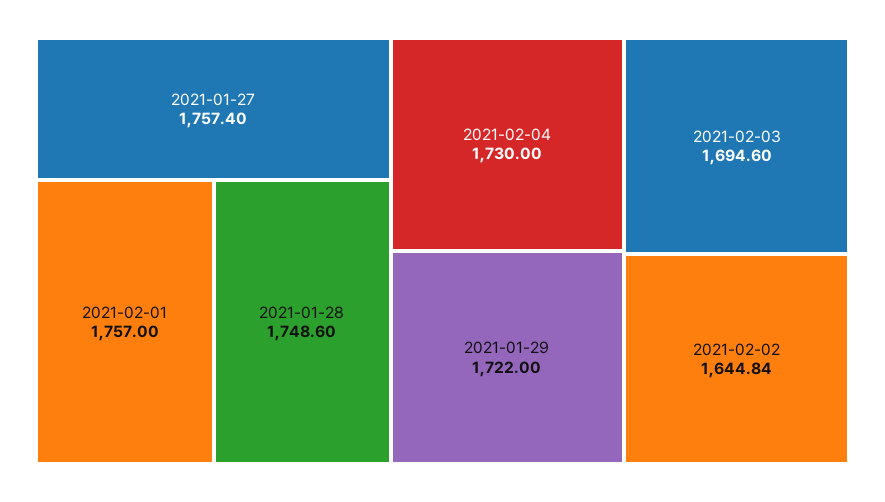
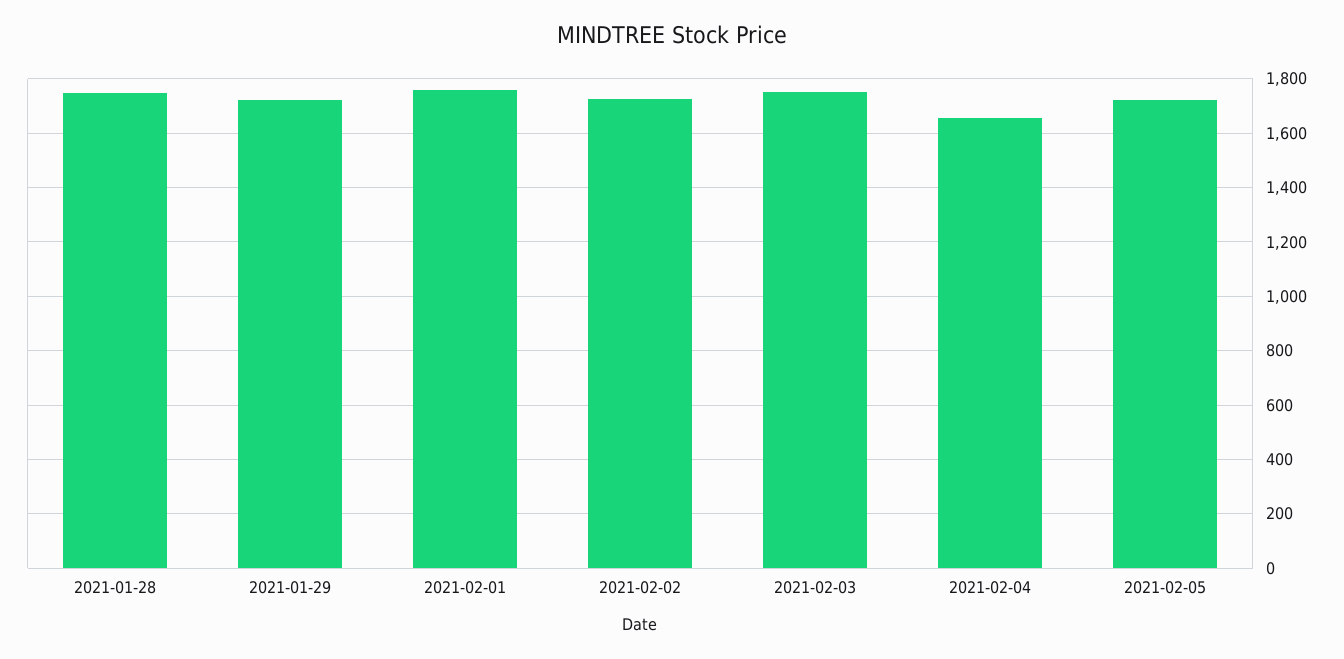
2021-01-27: 1757.4 -> none
2021-02-04: 1730 -> 1650
2021-02-03: 1694.6 -> 1750
2021-02-02: 1644.84 -> 1725
2021-02-05: none -> 1725

